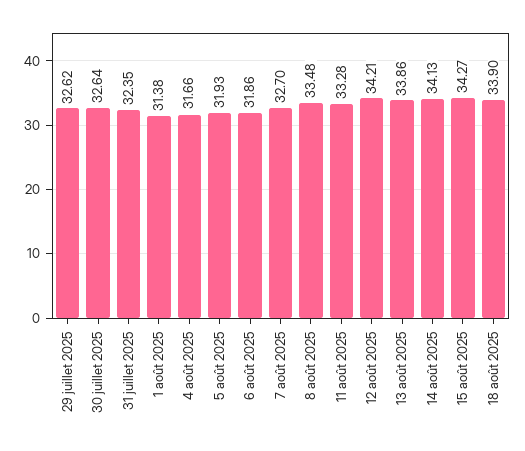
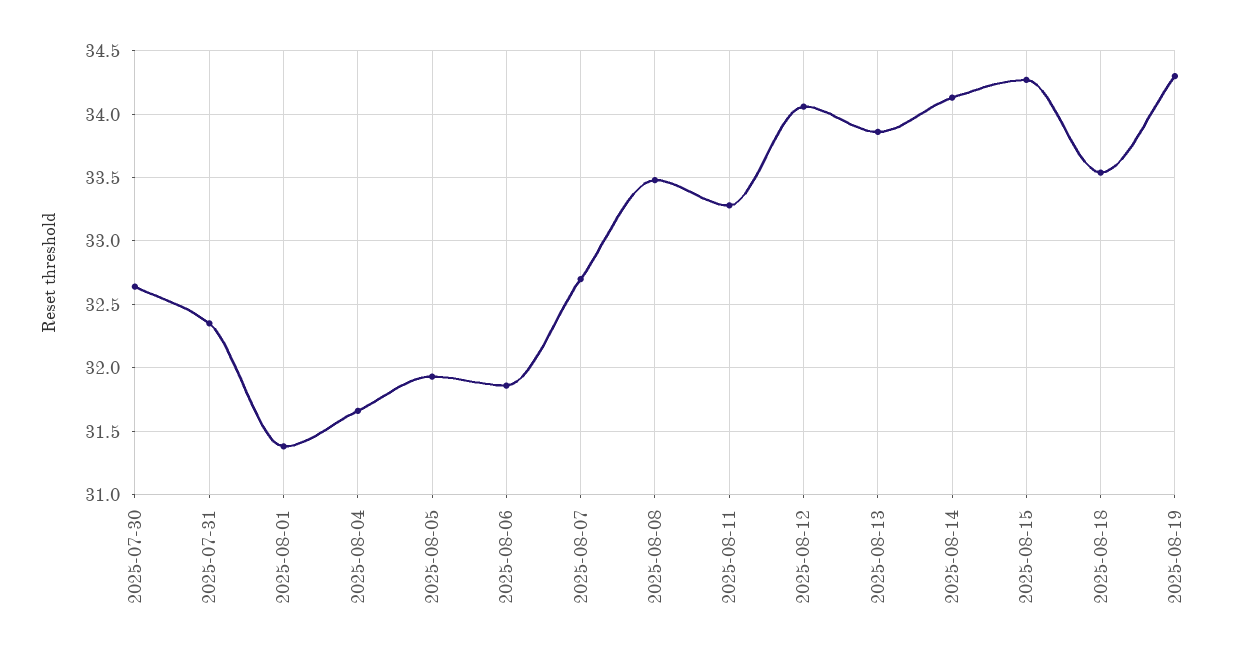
29 juillet 2025: 32.62 -> none
12 août 2025: 34.21 -> 34.05
18 août 2025: 33.9 -> 33.55
2025-08-19: none -> 34.3

